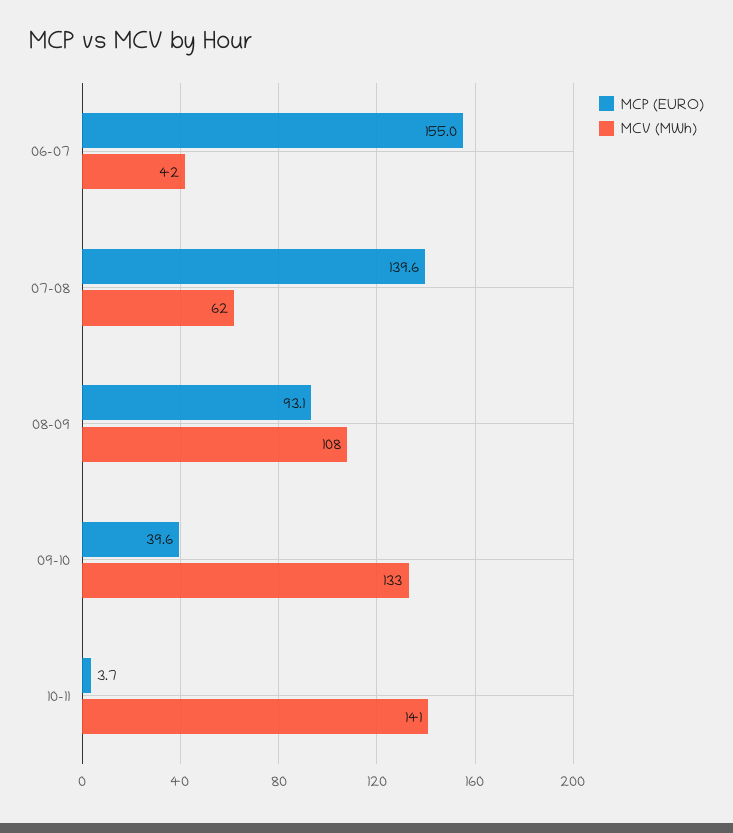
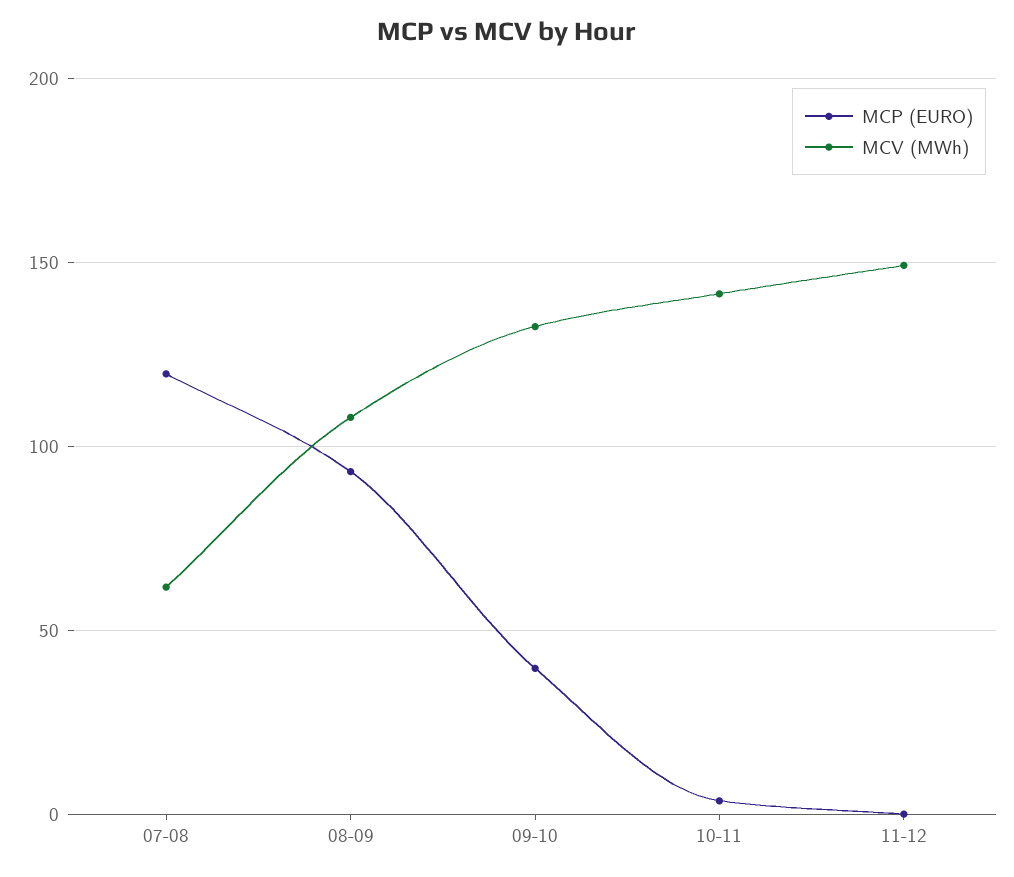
MCP (EURO), 06-07: 155 -> none
MCV (MWh), 06-07: 42 -> none
MCP (EURO), 07-08: 139.6 -> 120
MCP (EURO), 11-12: none -> 0
MCV (MWh), 11-12: none -> 150

